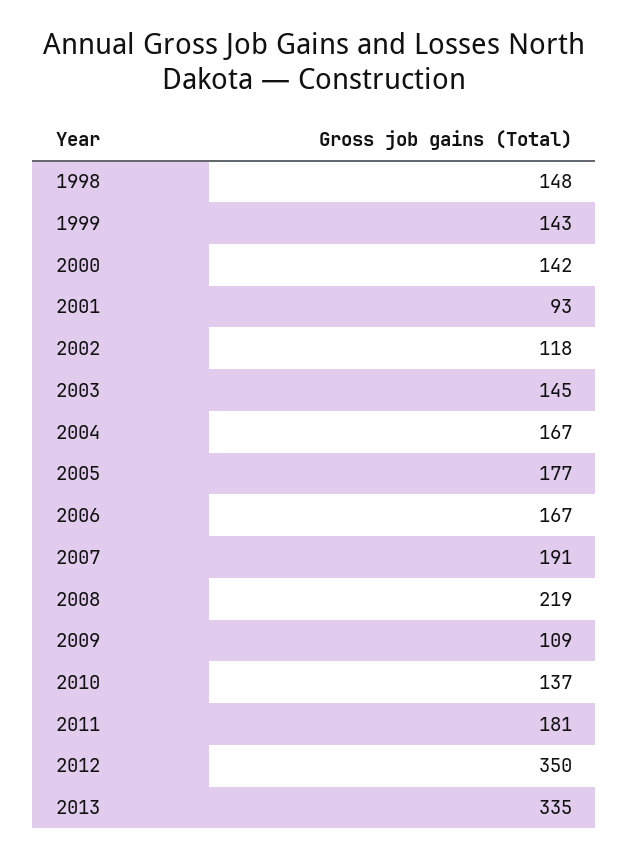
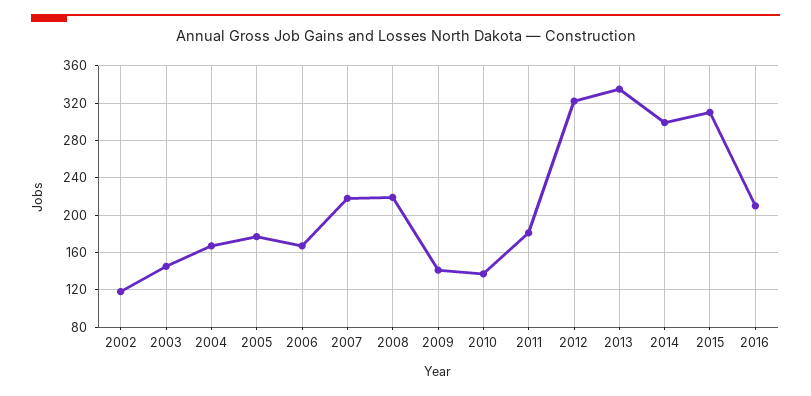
1998: 148 -> none
1999: 143 -> none
2000: 142 -> none
2001: 93 -> none
2007: 191 -> 220
2009: 109 -> 140
2012: 350 -> 320
2014: none -> 300
2015: none -> 310
2016: none -> 210

